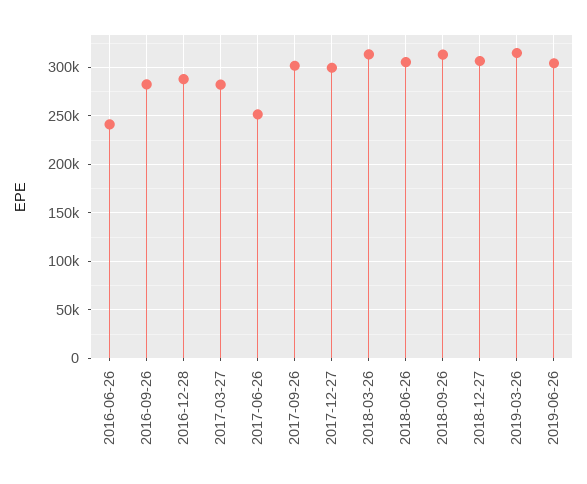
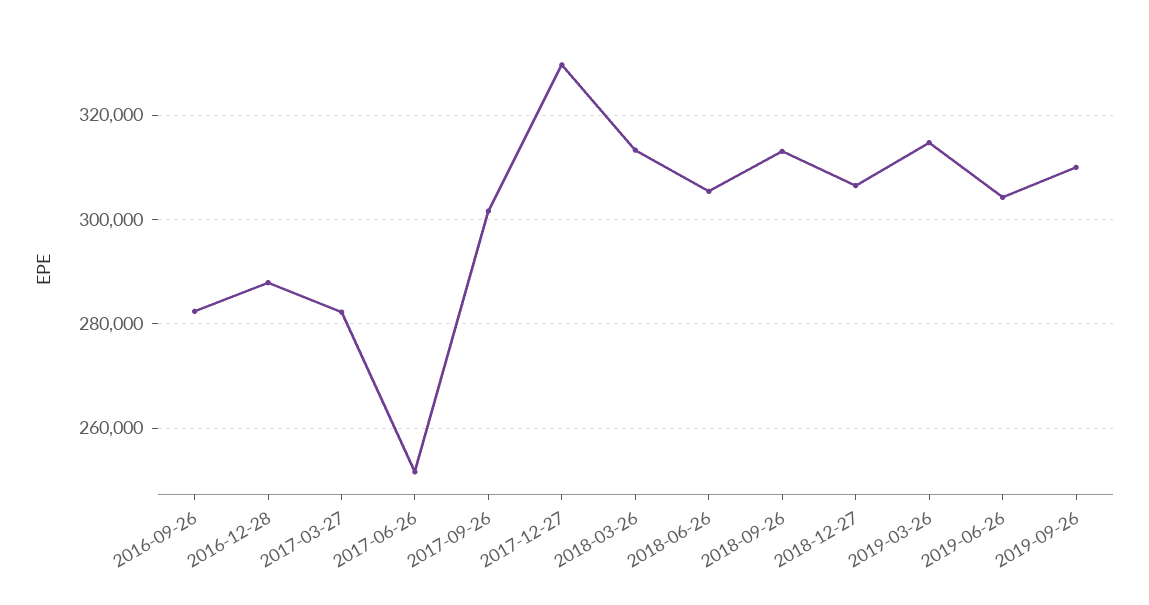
2016-06-26: 240000 -> none
2017-12-27: 300000 -> 330000
2019-09-26: none -> 310000

